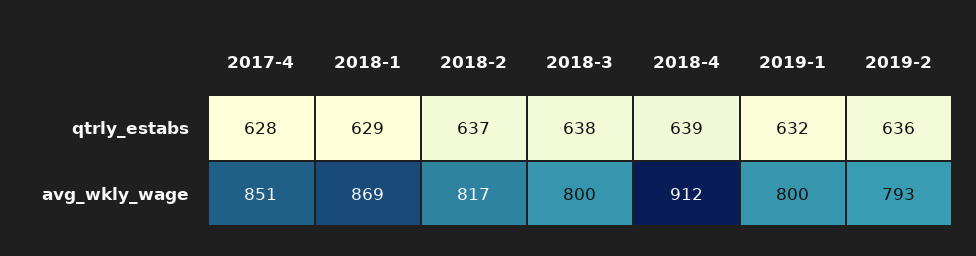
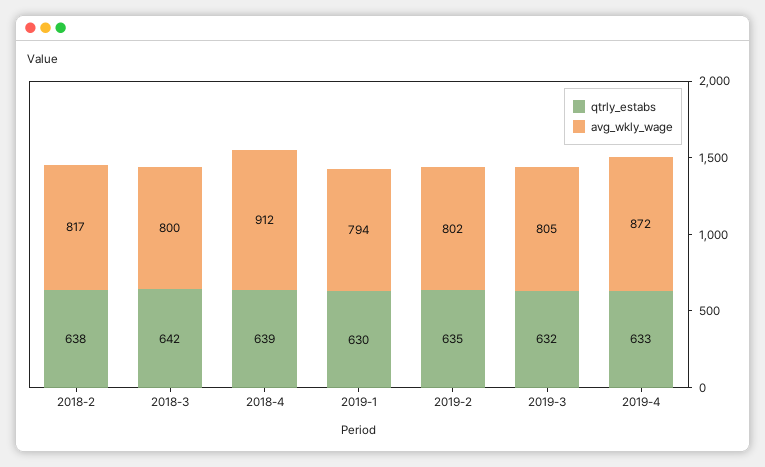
qtrly_estabs, 2017-4: 628 -> none
qtrly_estabs, 2018-1: 629 -> none
qtrly_estabs, 2018-2: 637 -> 638
qtrly_estabs, 2018-3: 638 -> 642
qtrly_estabs, 2019-1: 632 -> 630
qtrly_estabs, 2019-2: 636 -> 635
avg_wkly_wage, 2017-4: 851 -> none
avg_wkly_wage, 2018-1: 869 -> none
avg_wkly_wage, 2019-1: 800 -> 794
avg_wkly_wage, 2019-2: 793 -> 802
qtrly_estabs, 2019-3: none -> 632
avg_wkly_wage, 2019-3: none -> 805
qtrly_estabs, 2019-4: none -> 633
avg_wkly_wage, 2019-4: none -> 872

